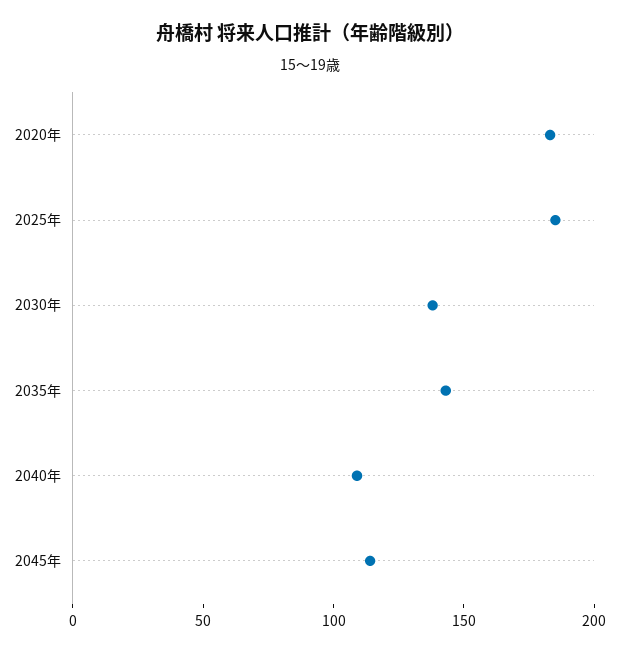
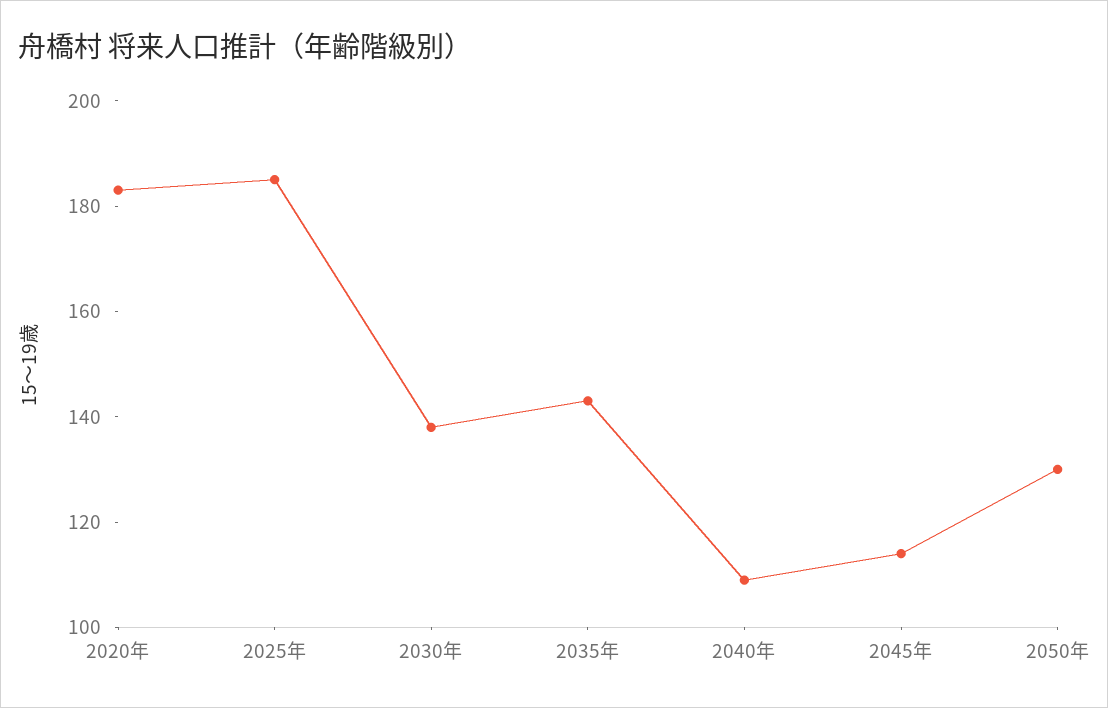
2050年: none -> 130

